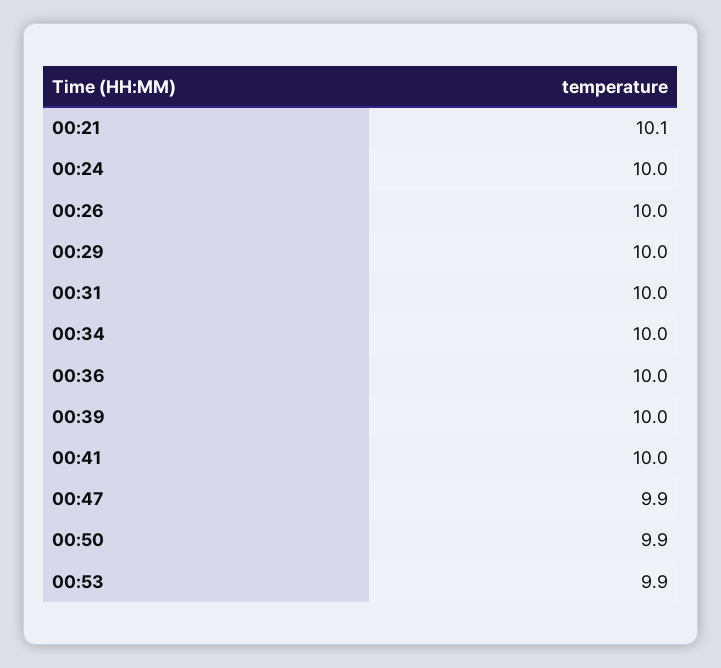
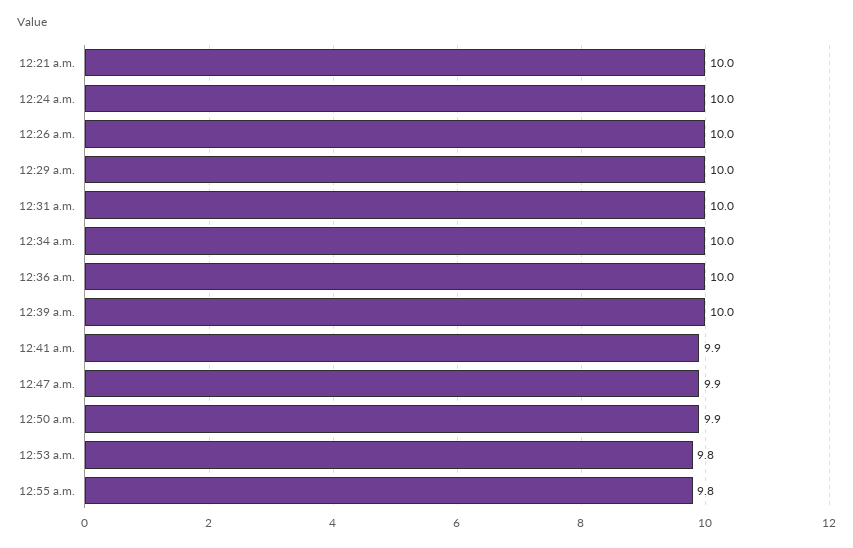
00:21: 10.1 -> 10
00:41: 10 -> 9.9
00:53: 9.9 -> 9.8
12:55 a.m.: none -> 9.8

